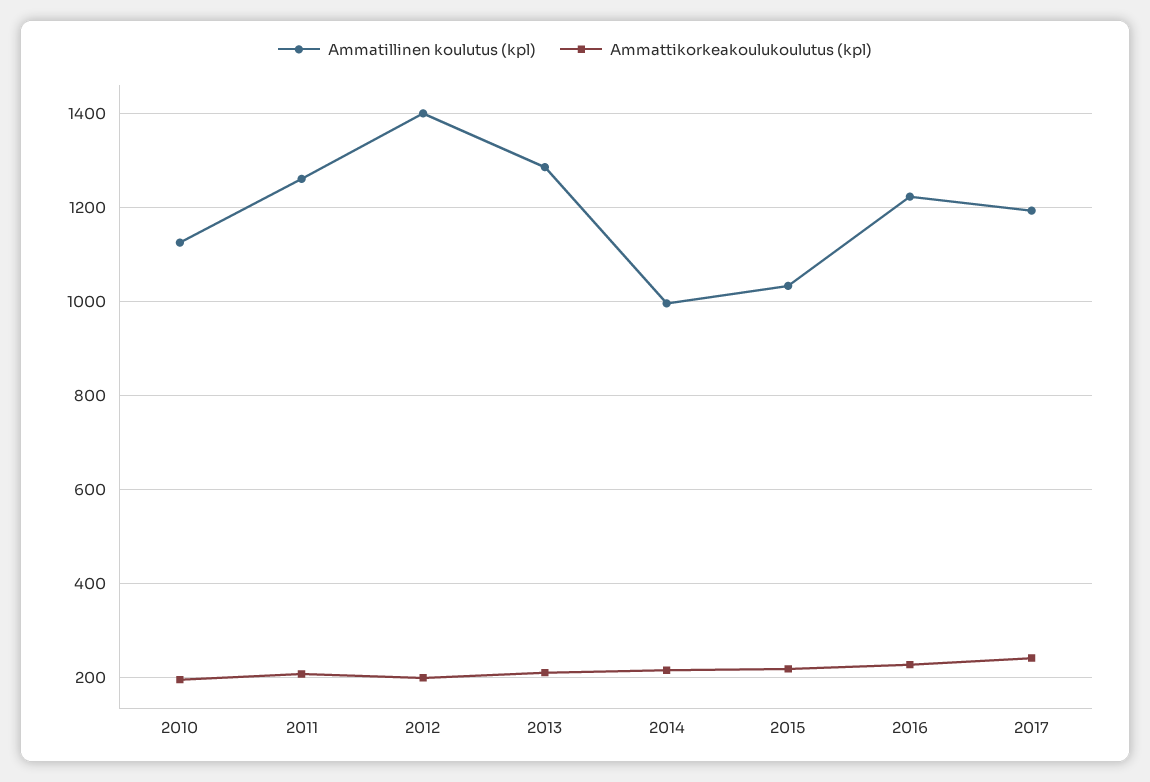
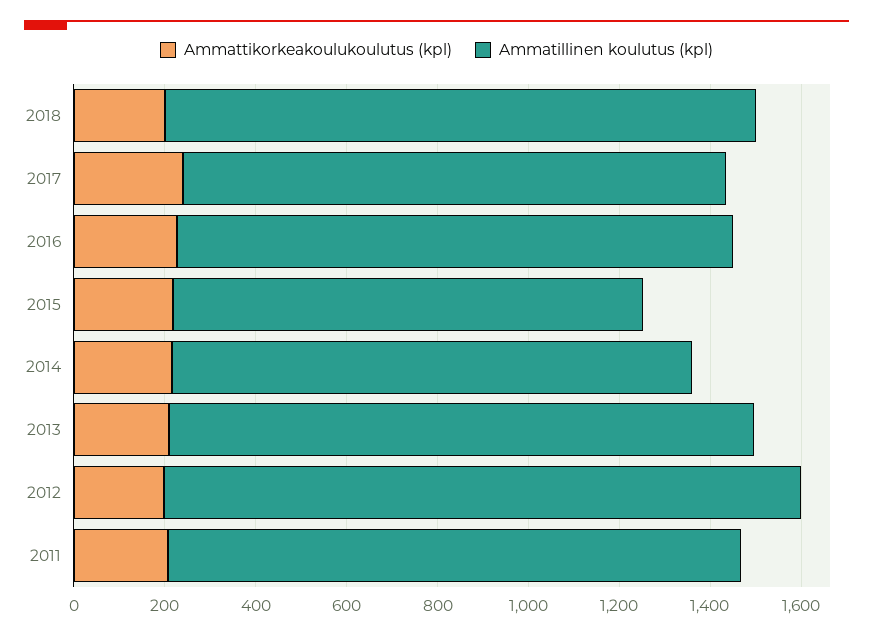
Ammatillinen koulutus (kpl), 2010: 1120 -> none
Ammattikorkeakoulukoulutus (kpl), 2010: 200 -> none
Ammatillinen koulutus (kpl), 2014: 1000 -> 1150
Ammattikorkeakoulukoulutus (kpl), 2018: none -> 200
Ammatillinen koulutus (kpl), 2018: none -> 1300

